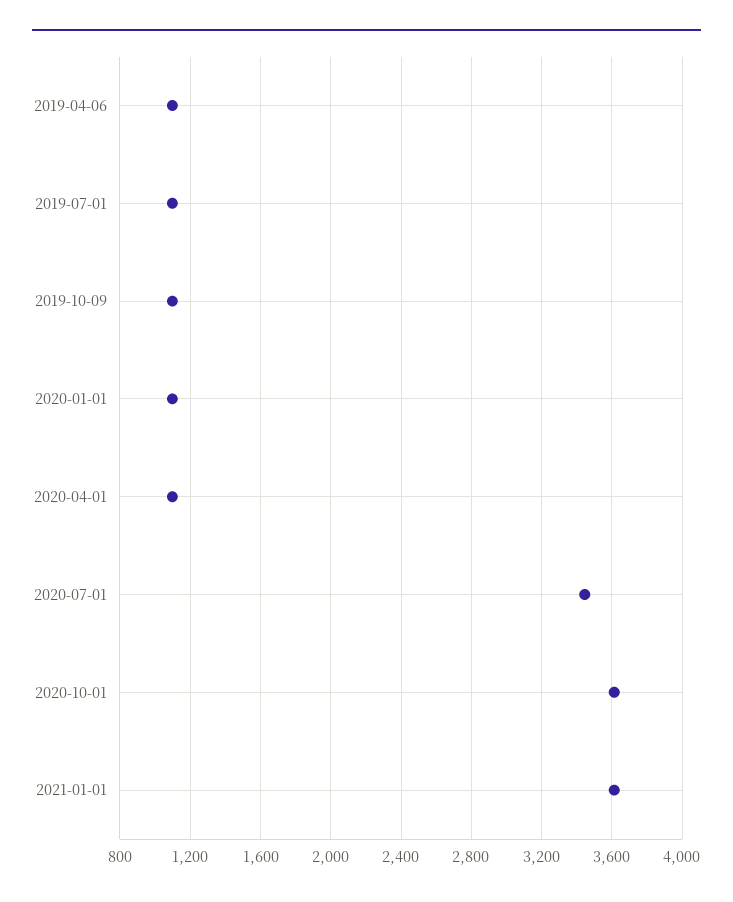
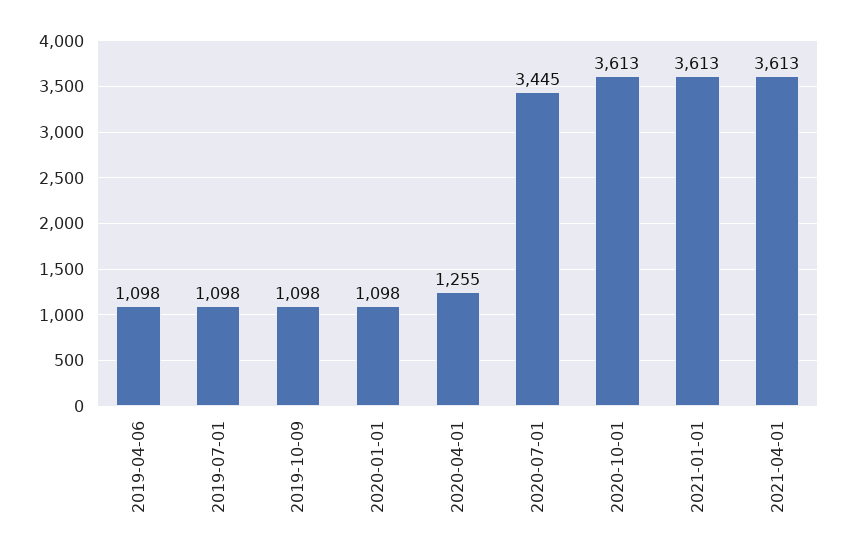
2020-04-01: 1100 -> 1255
2021-04-01: none -> 3613

